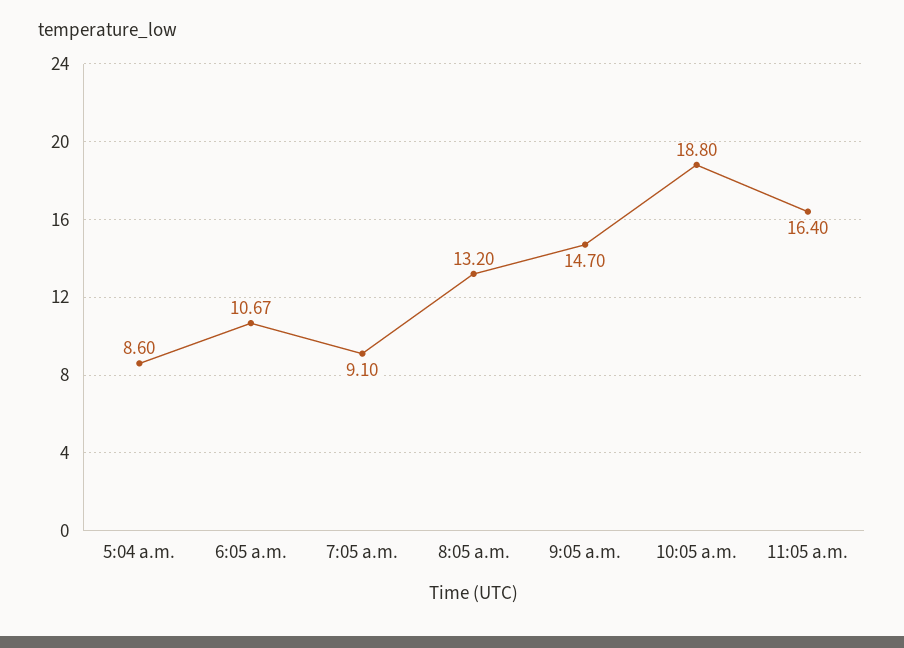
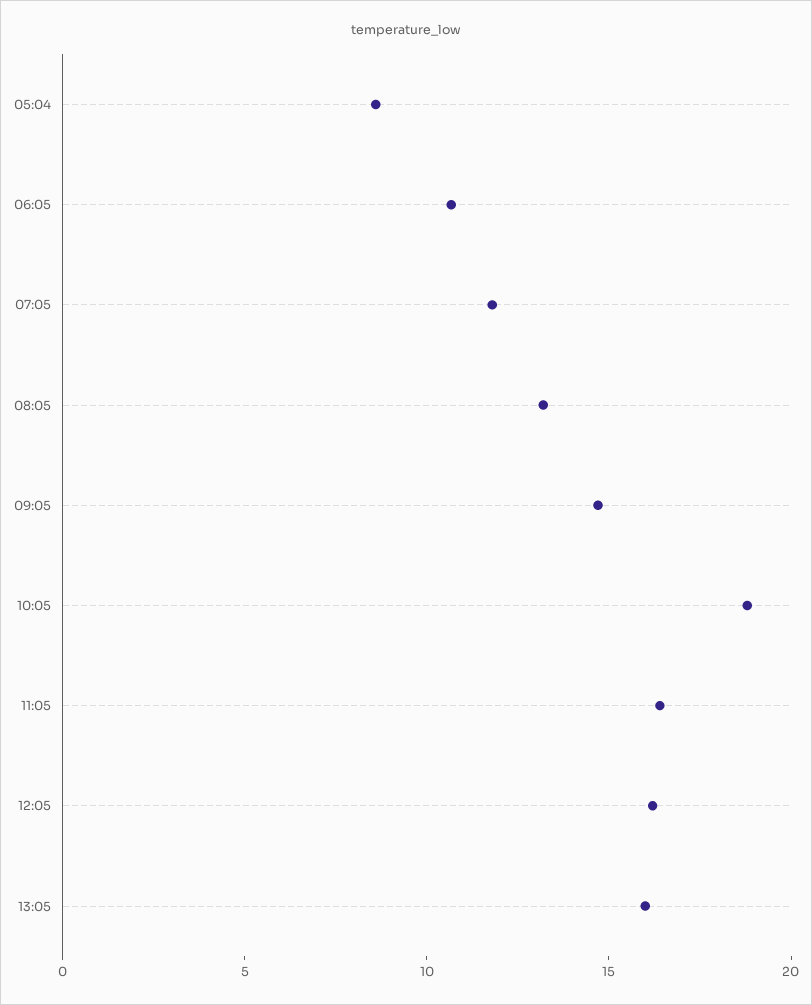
7:05 a.m.: 9.1 -> 12
12:05: none -> 16
13:05: none -> 16

